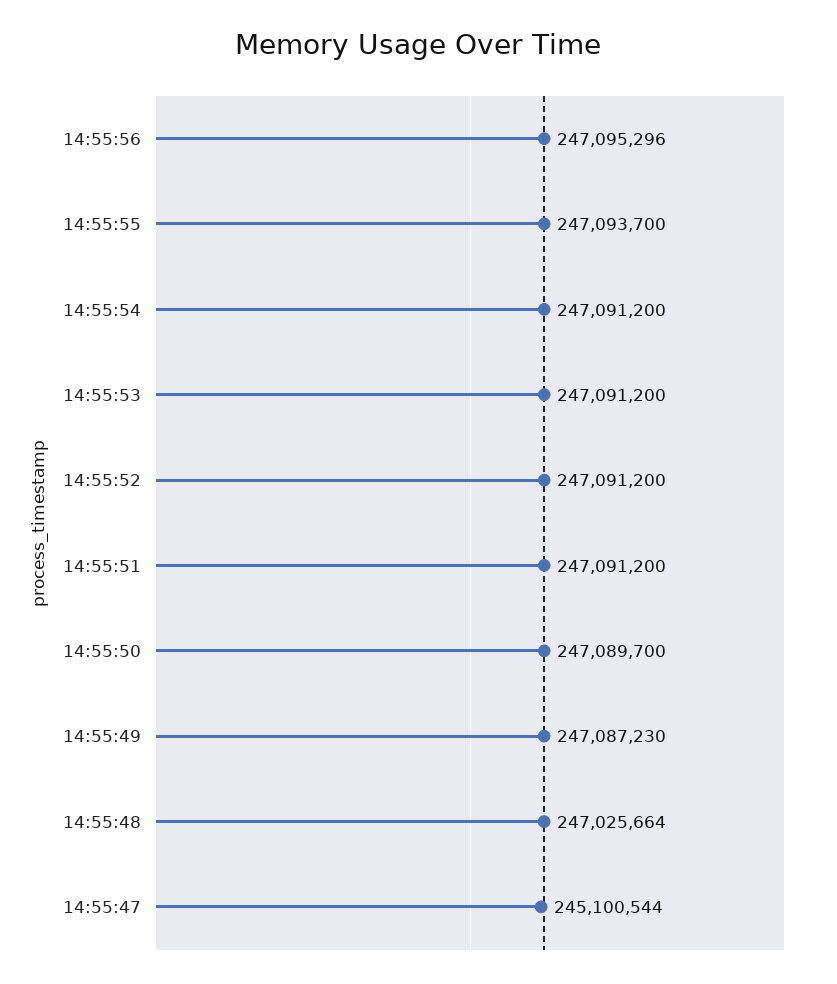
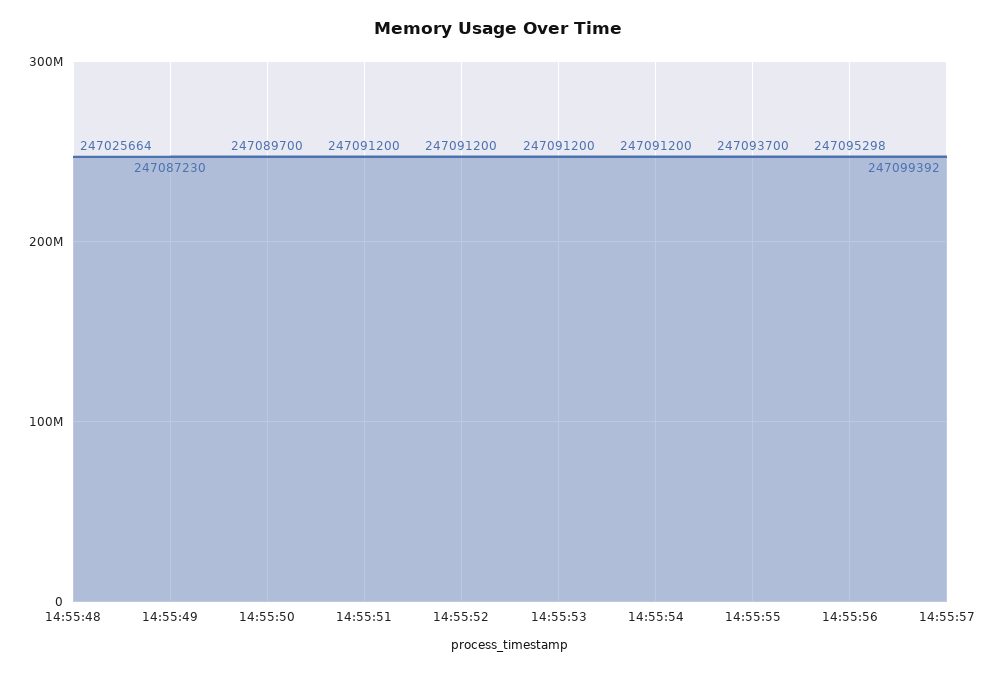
14:55:56: 247095296 -> 247095298
14:55:47: 245100544 -> none
14:55:57: none -> 247099392

